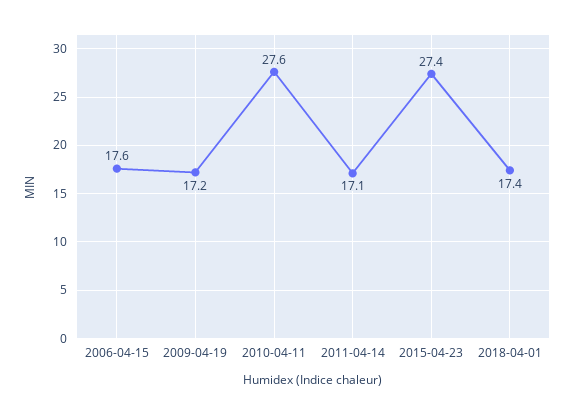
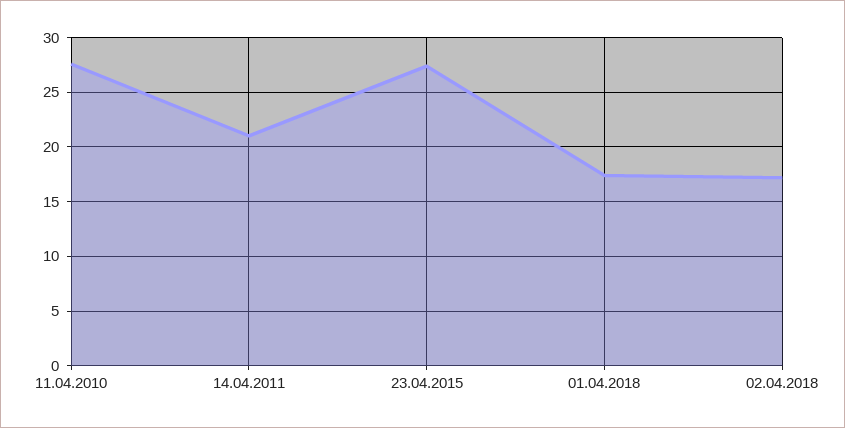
2006-04-15: 17.6 -> none
2009-04-19: 17.2 -> none
2011-04-14: 17.1 -> 21
02.04.2018: none -> 17

